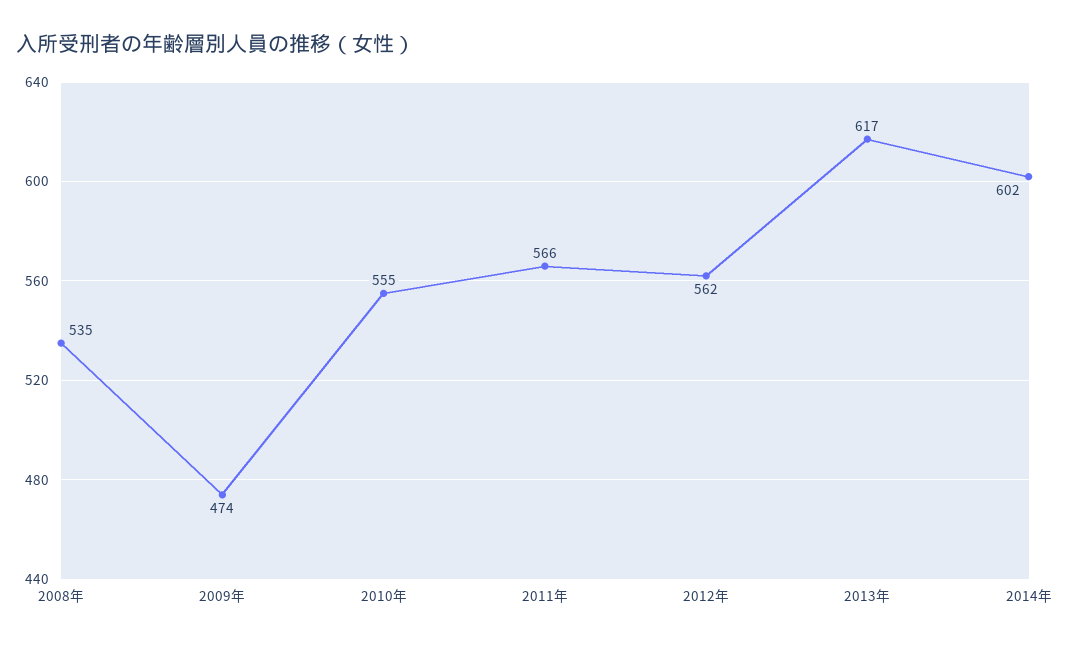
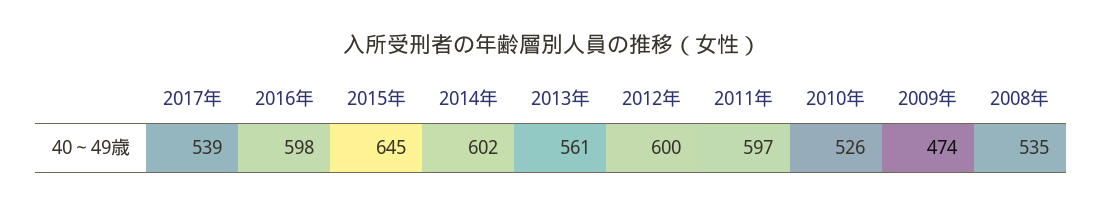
2010年: 555 -> 526
2011年: 566 -> 597
2012年: 562 -> 600
2013年: 617 -> 561
2017年: none -> 539
2016年: none -> 598
2015年: none -> 645

